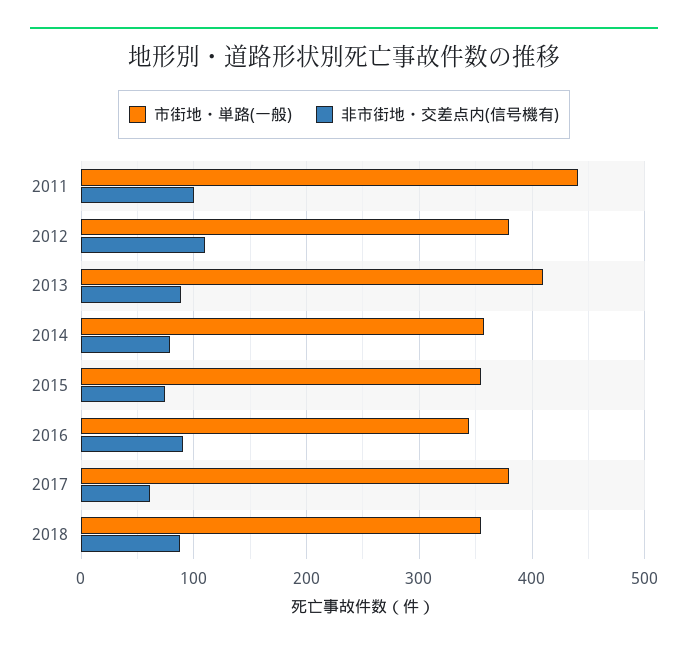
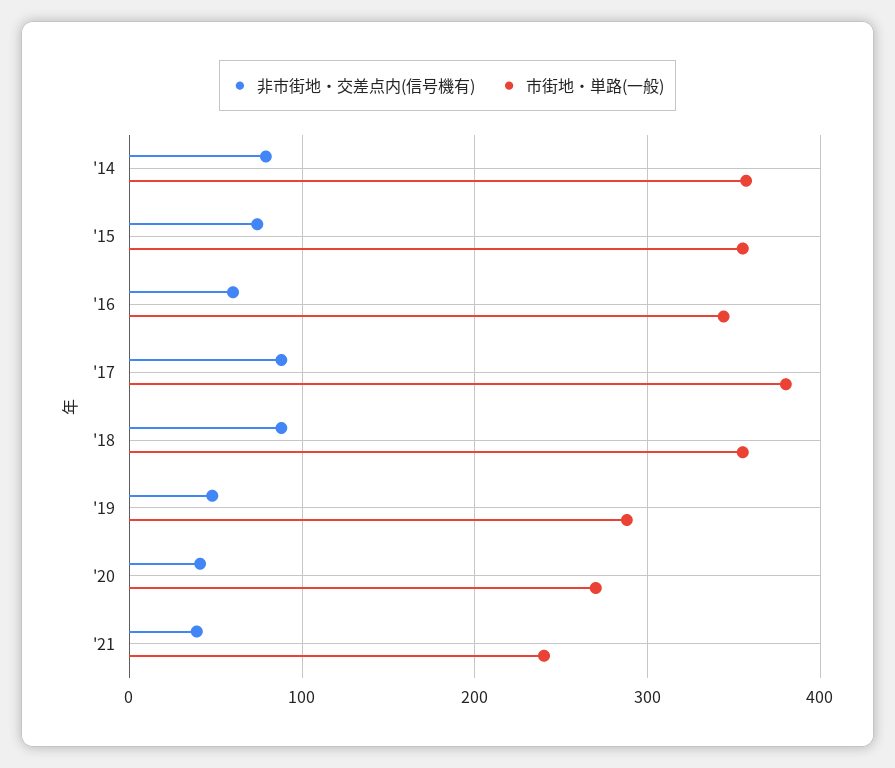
市街地・単路(一般), 2011: 440 -> none
非市街地・交差点内(信号機有), 2011: 100 -> none
市街地・単路(一般), 2012: 380 -> none
非市街地・交差点内(信号機有), 2012: 110 -> none
市街地・単路(一般), 2013: 410 -> none
非市街地・交差点内(信号機有), 2013: 90 -> none
非市街地・交差点内(信号機有), 2016: 90 -> 60
非市街地・交差点内(信号機有), 2017: 60 -> 90
非市街地・交差点内(信号機有), '19: none -> 50
市街地・単路(一般), '19: none -> 290
非市街地・交差点内(信号機有), '20: none -> 40
市街地・単路(一般), '20: none -> 270
非市街地・交差点内(信号機有), '21: none -> 40
市街地・単路(一般), '21: none -> 240

